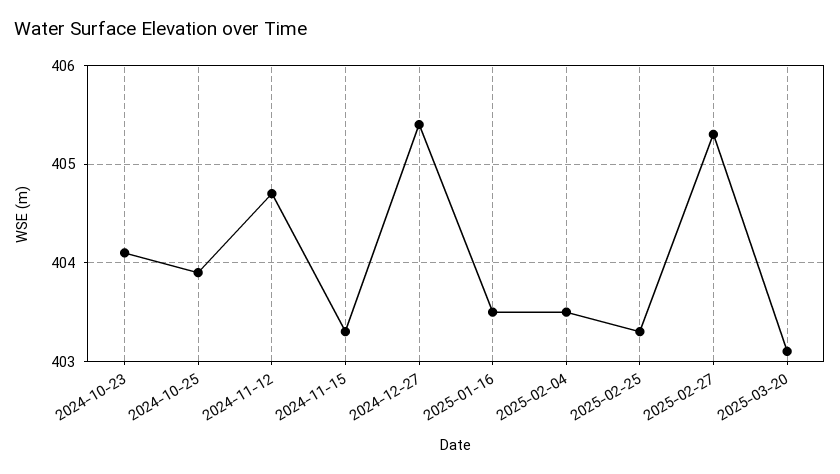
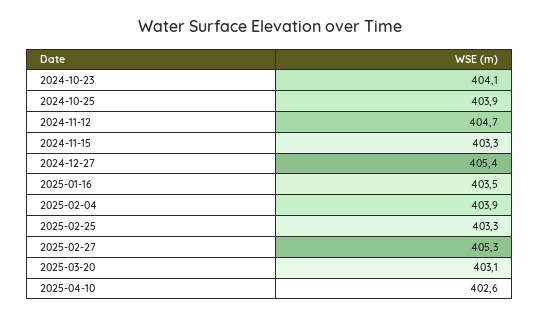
2025-02-04: 403.5 -> 403.9
2025-04-10: none -> 402.6

